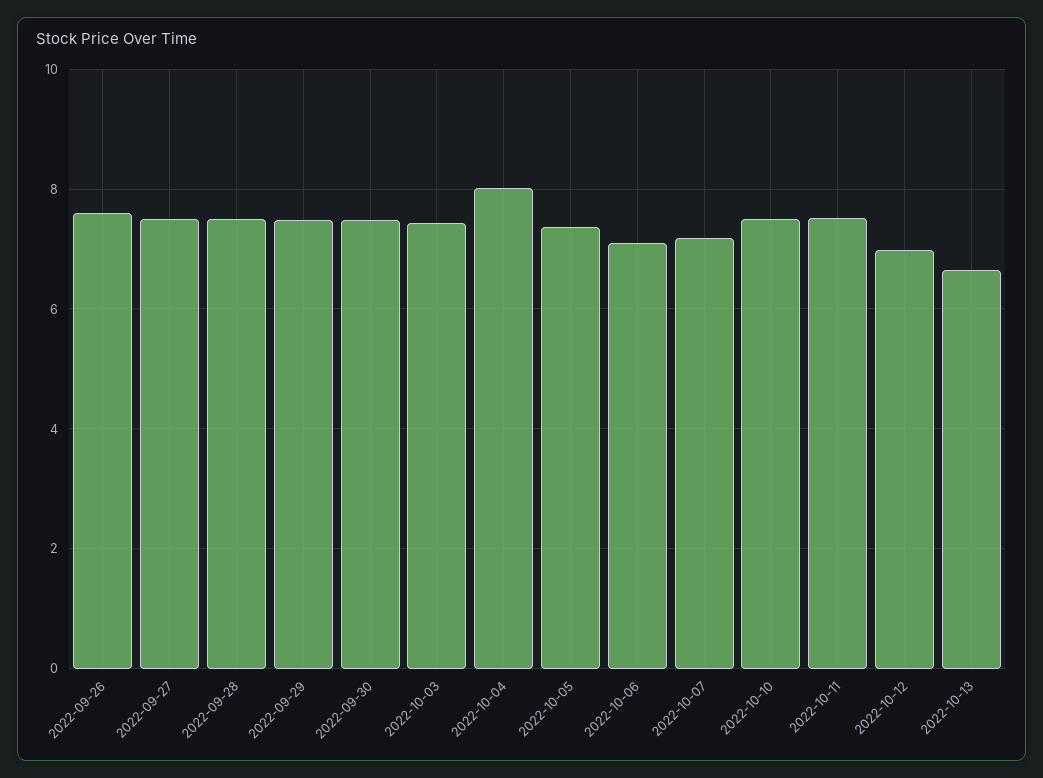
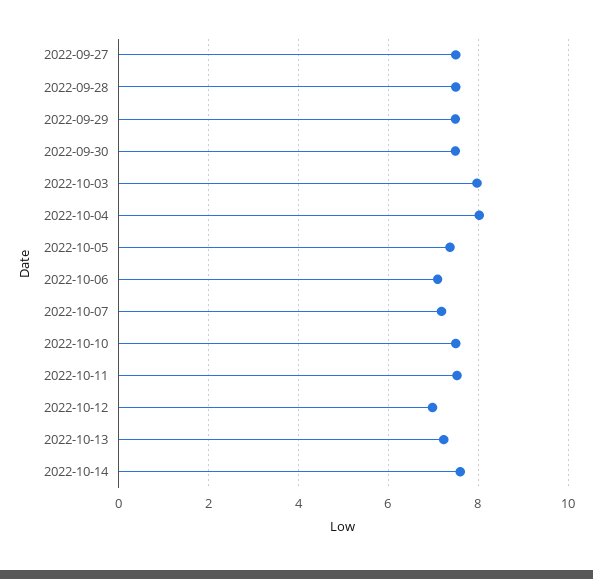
2022-09-26: 7.6 -> none
2022-10-03: 7.4 -> 8
2022-10-13: 6.6 -> 7.2
2022-10-14: none -> 7.6

